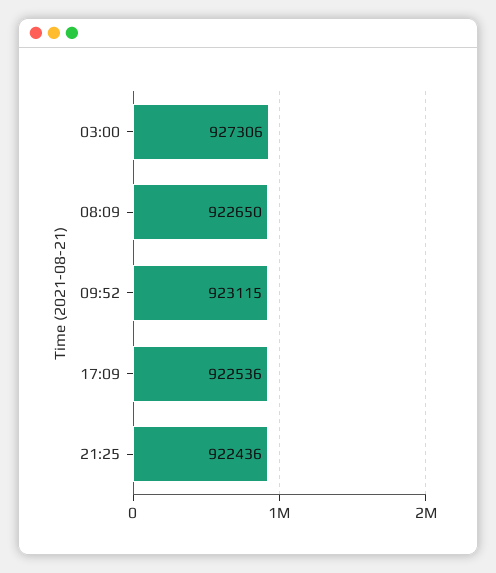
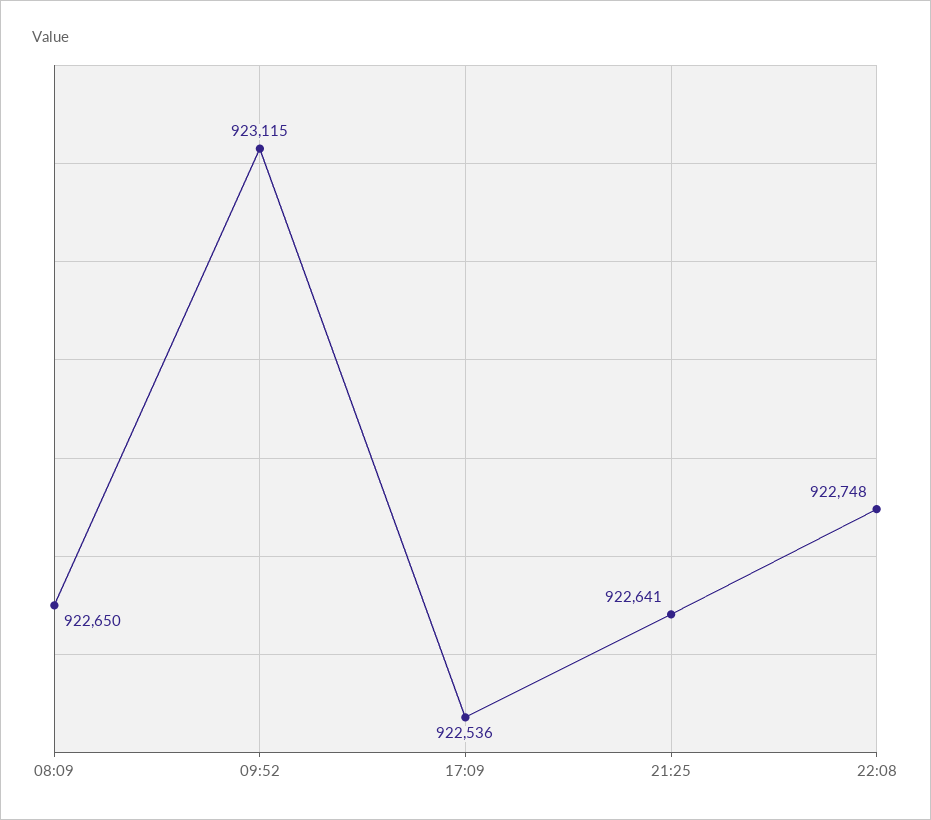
03:00: 927306 -> none
21:25: 922436 -> 922641
22:08: none -> 922748

